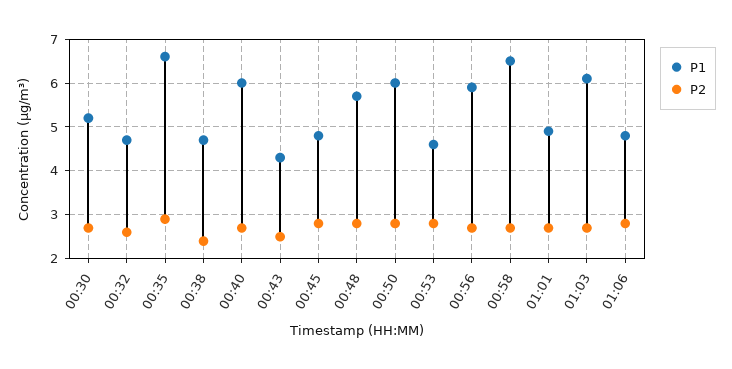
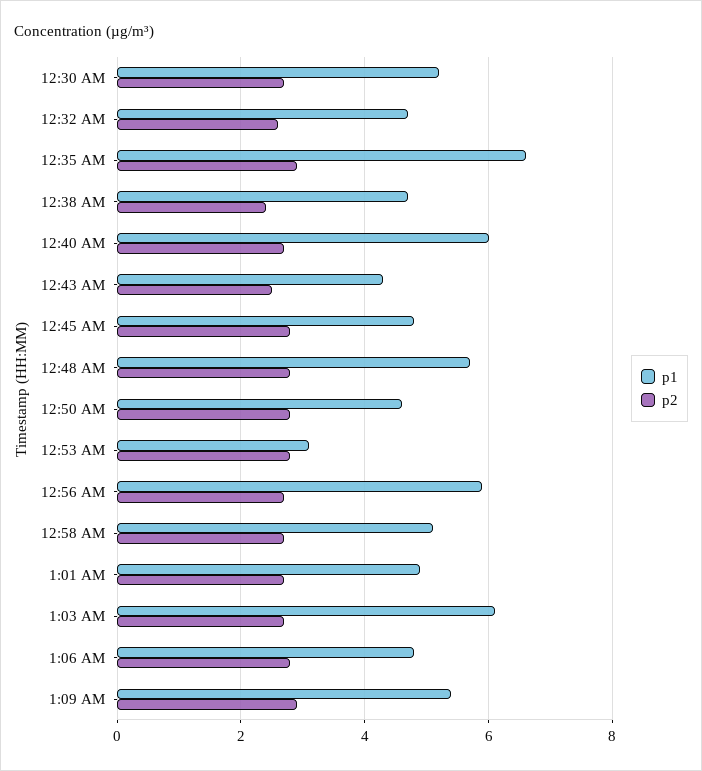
P1, 00:50: 6 -> 4.5
P1, 00:53: 4.5 -> 3
P1, 00:58: 6.5 -> 5
P1, 1:09 AM: none -> 5.5
P2, 1:09 AM: none -> 3

